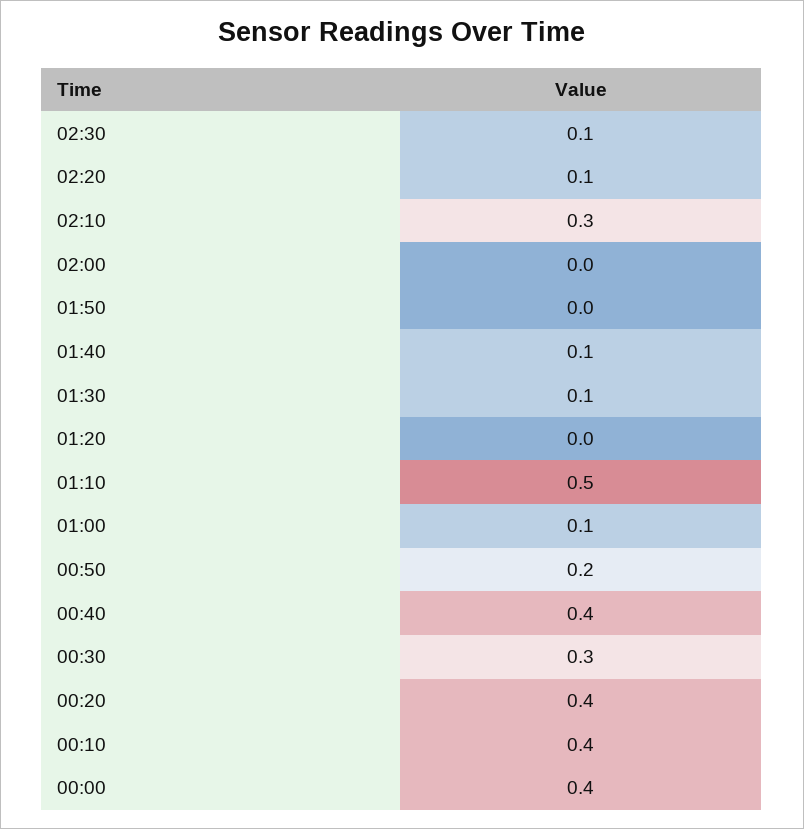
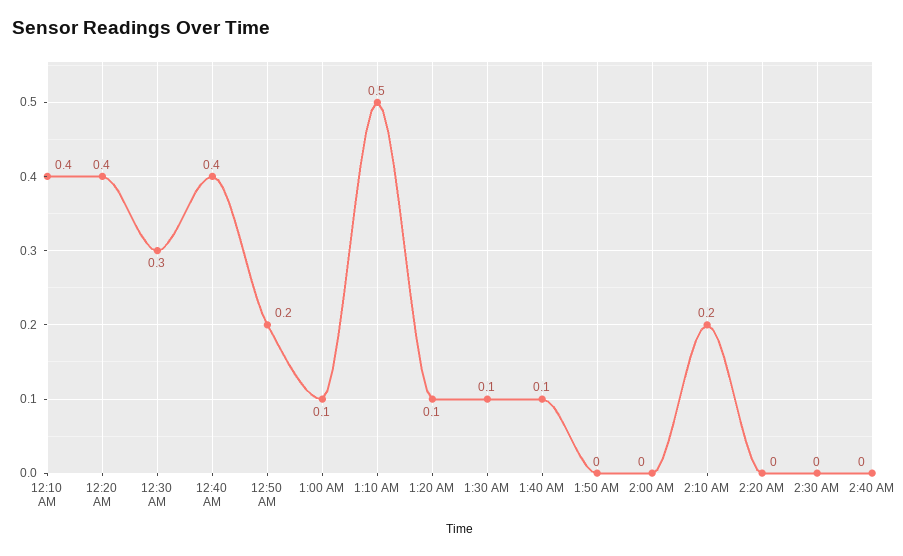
02:30: 0.1 -> 0
02:20: 0.1 -> 0
02:10: 0.3 -> 0.2
01:20: 0 -> 0.1
00:00: 0.4 -> none
2:40 AM: none -> 0

